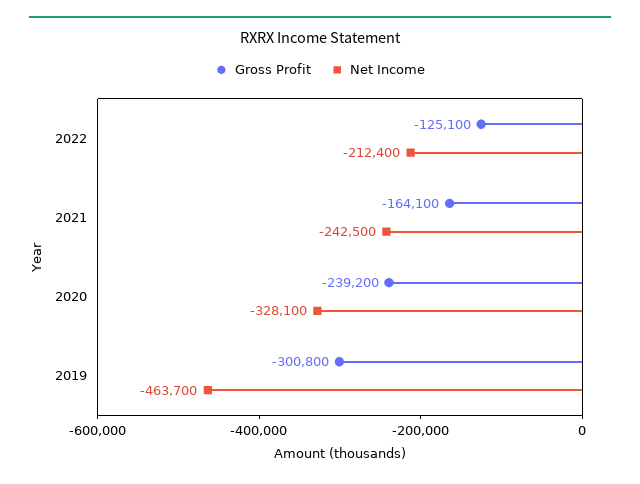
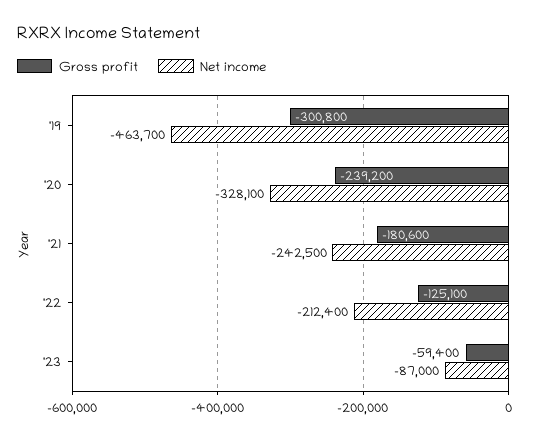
Gross Profit, 2021: -164100 -> -180600
Gross Profit, '23: none -> -59400
Net Income, '23: none -> -87000

